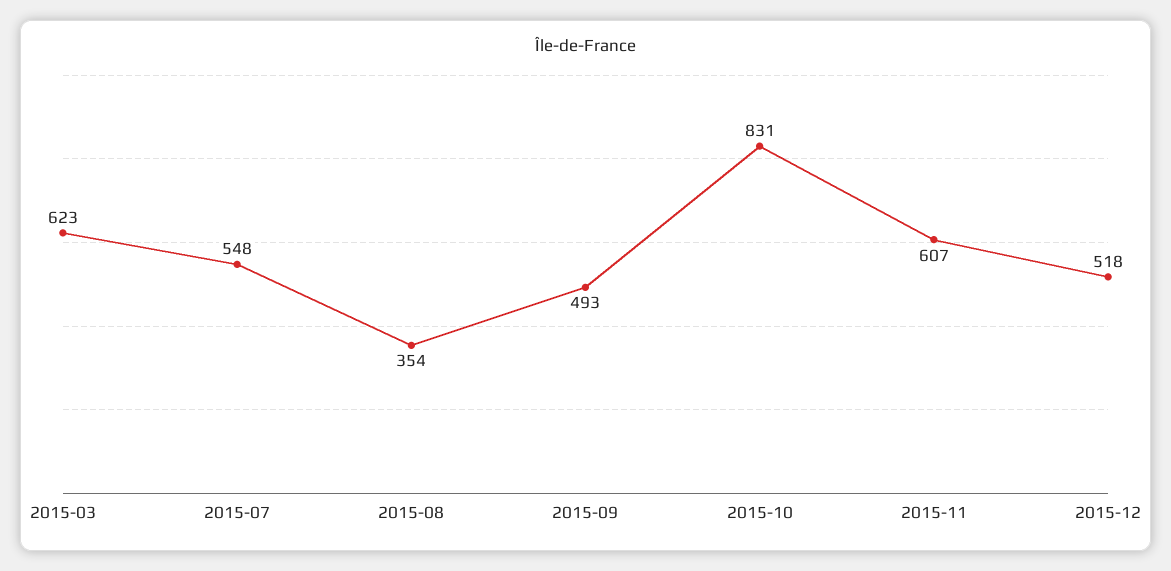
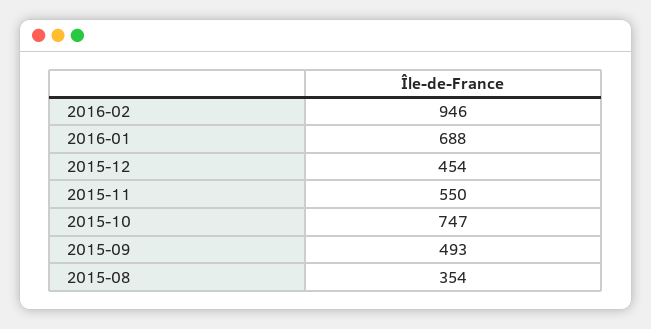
2015-03: 623 -> none
2015-07: 548 -> none
2015-10: 831 -> 747
2015-11: 607 -> 550
2015-12: 518 -> 454
2016-02: none -> 946
2016-01: none -> 688

